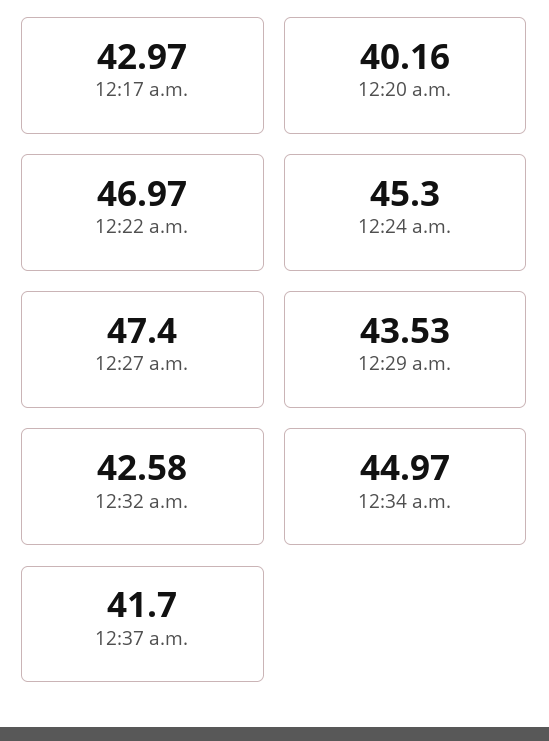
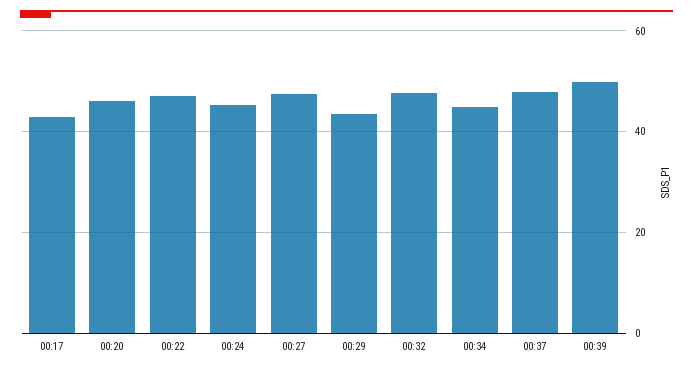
12:20 a.m.: 40.16 -> 46
12:32 a.m.: 42.58 -> 48
12:37 a.m.: 41.7 -> 48
00:39: none -> 50

